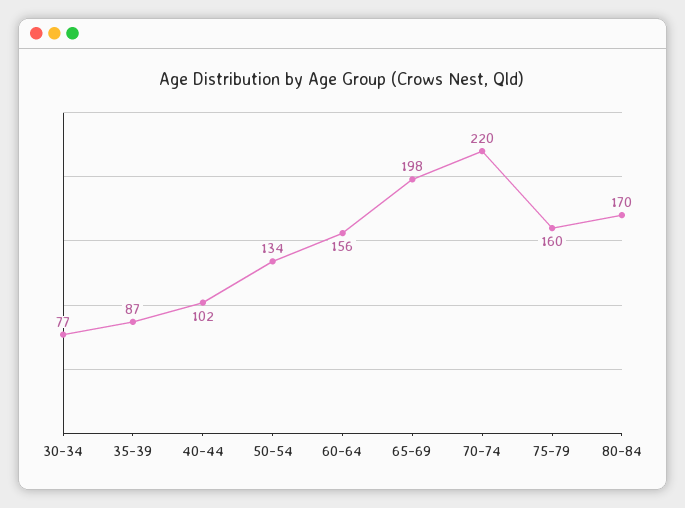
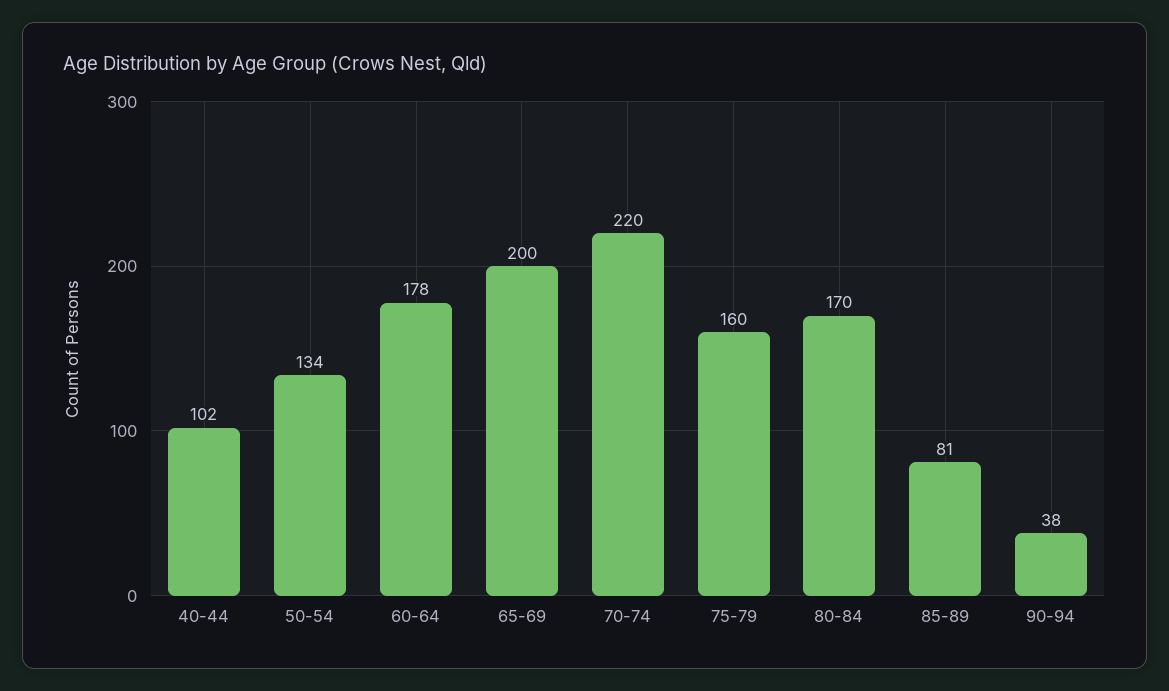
30-34: 77 -> none
35-39: 87 -> none
60-64: 156 -> 178
65-69: 198 -> 200
85-89: none -> 81
90-94: none -> 38

